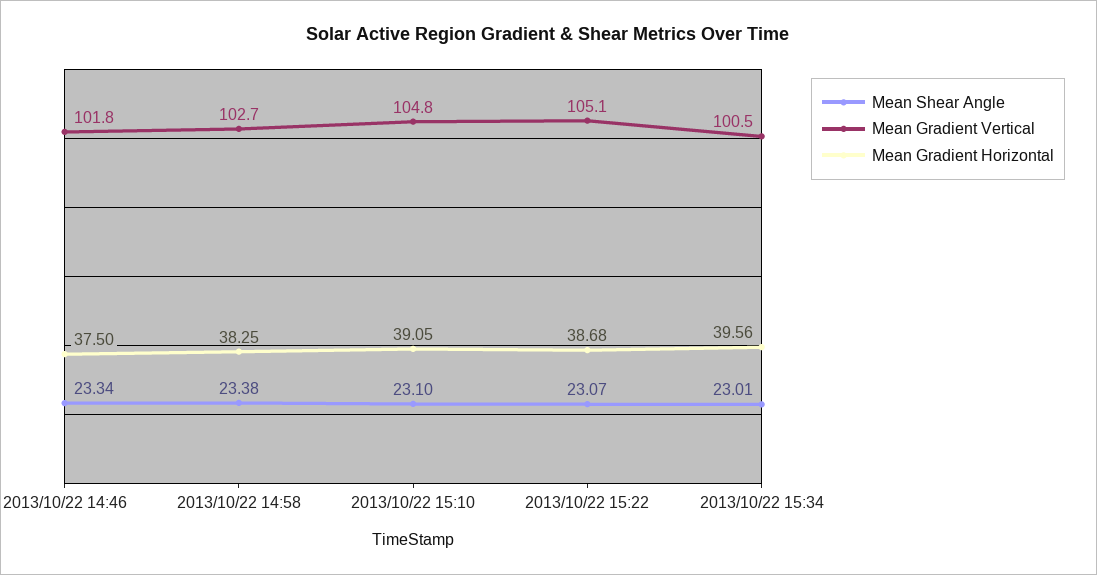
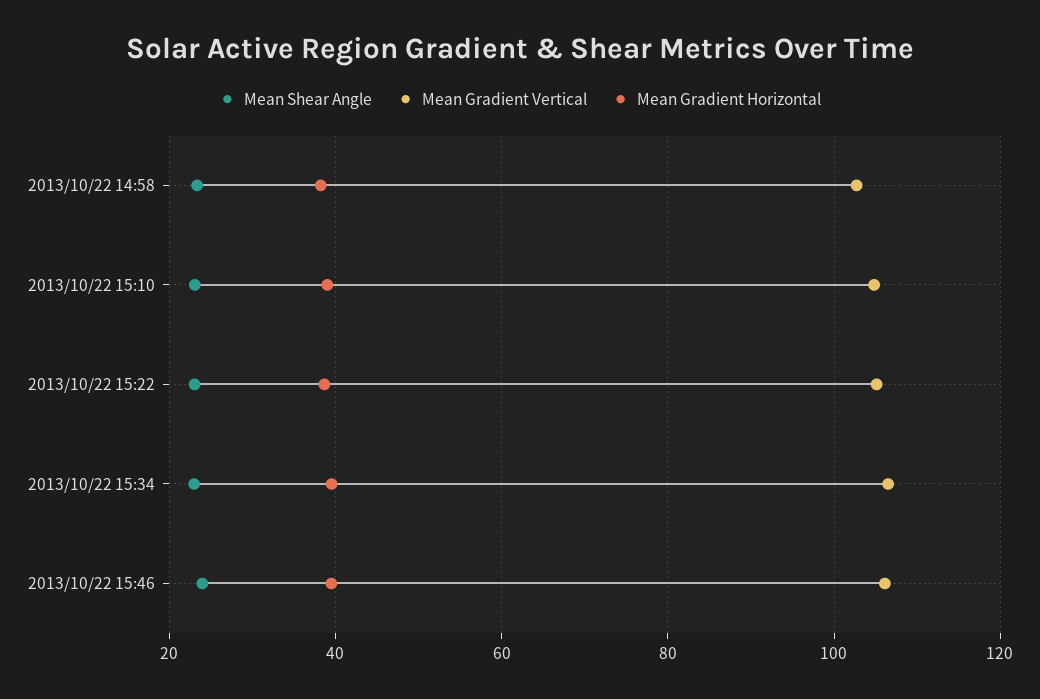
Mean Shear Angle, 2013/10/22 14:46: 23.34 -> none
Mean Gradient Vertical, 2013/10/22 14:46: 101.8 -> none
Mean Gradient Horizontal, 2013/10/22 14:46: 37.5 -> none
Mean Gradient Vertical, 2013/10/22 15:34: 100.5 -> 106
Mean Shear Angle, 2013/10/22 15:46: none -> 24
Mean Gradient Vertical, 2013/10/22 15:46: none -> 106
Mean Gradient Horizontal, 2013/10/22 15:46: none -> 40

